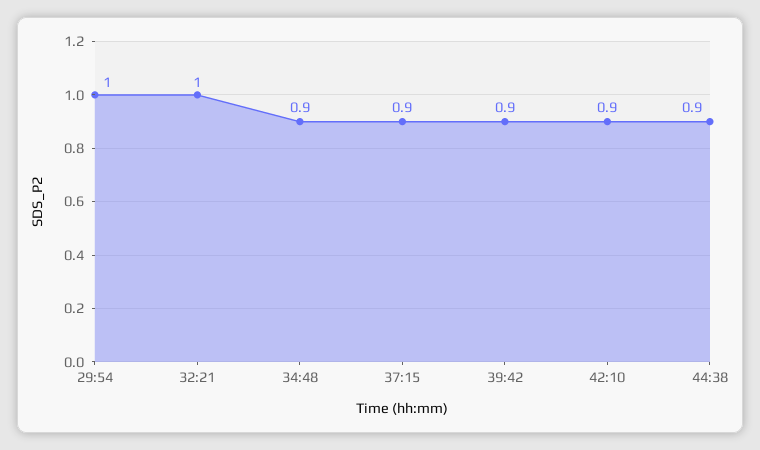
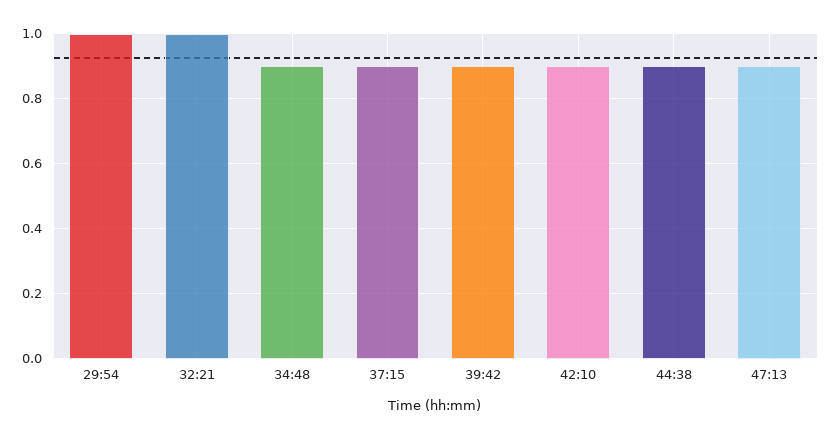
47:13: none -> 0.9

